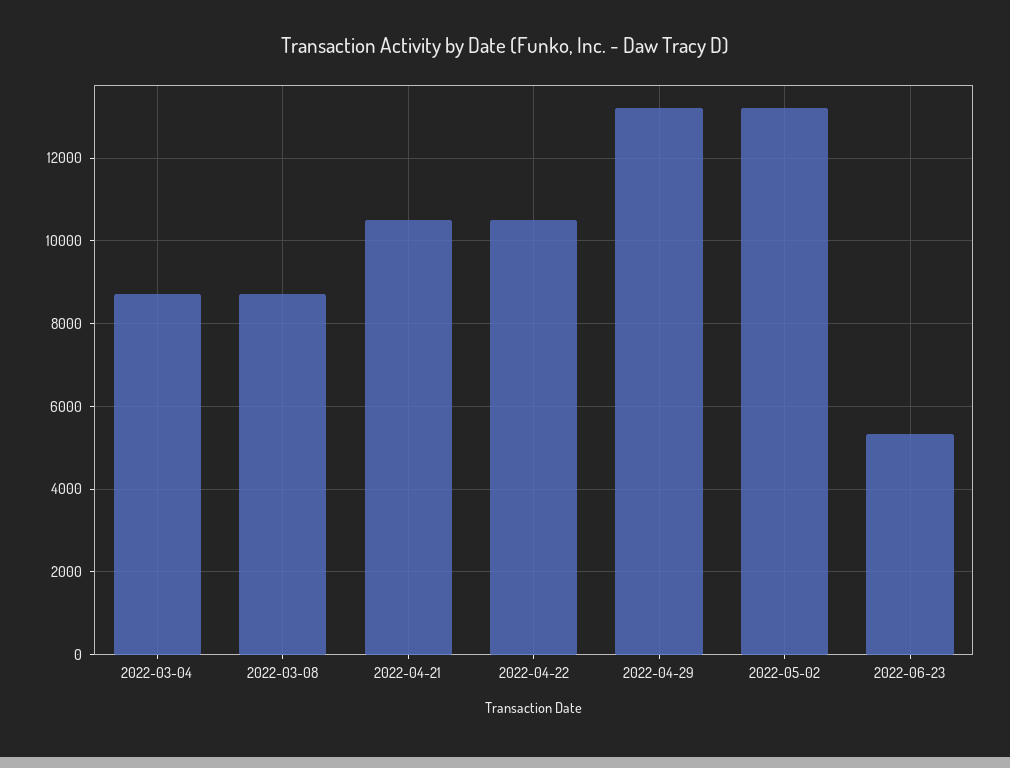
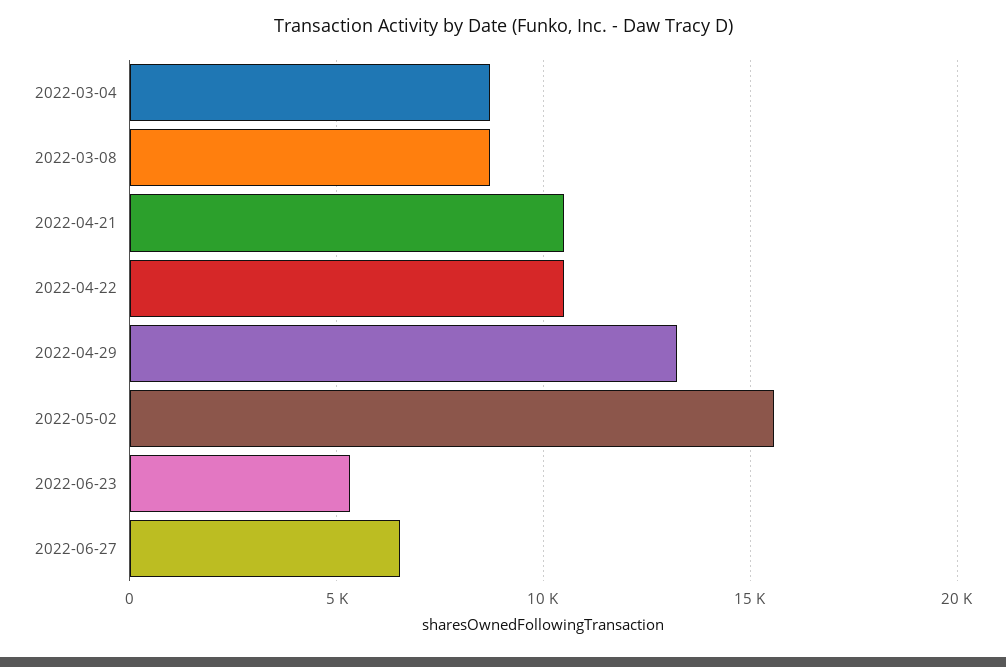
2022-05-02: 13200 -> 15500
2022-06-27: none -> 6500

